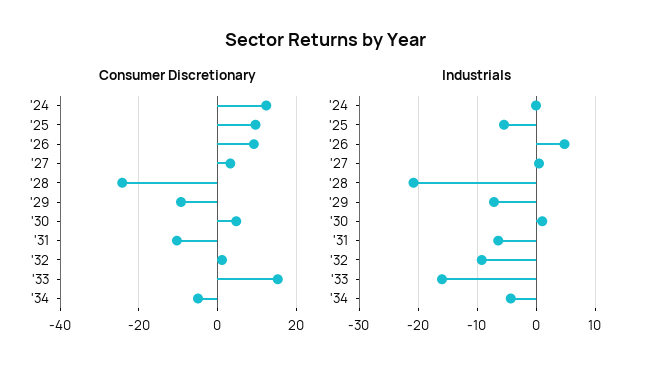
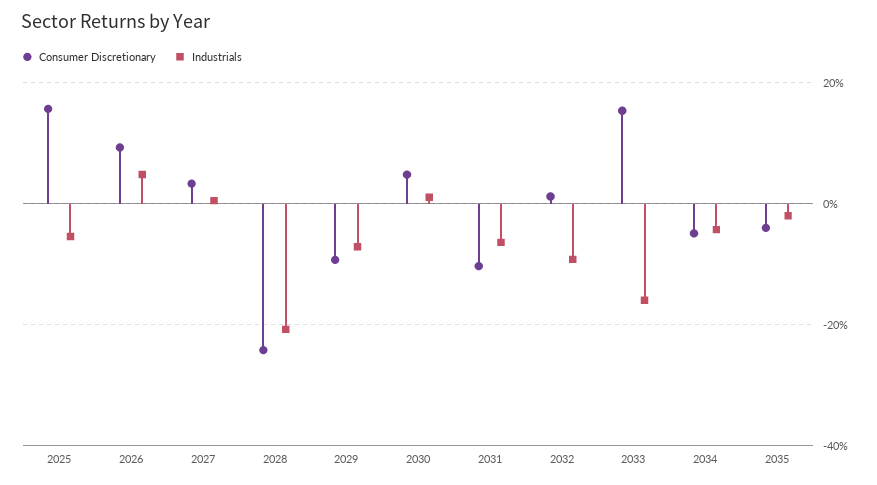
Consumer Discretionary, '24: 12 -> none
Consumer Discretionary, '25: 10 -> 16
Industrials, '24: 0 -> none
Consumer Discretionary, 2035: none -> -4
Industrials, 2035: none -> -2

